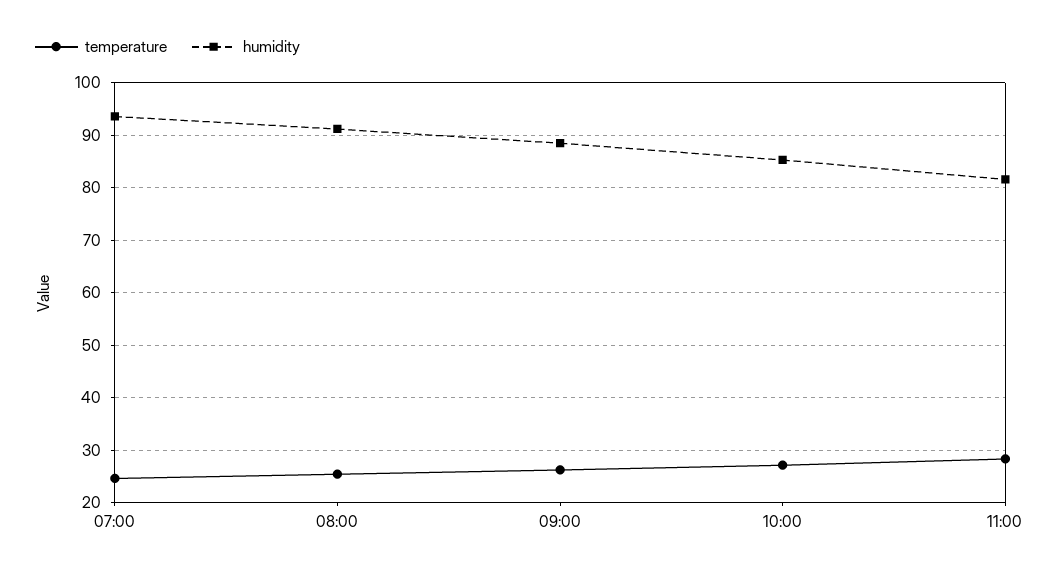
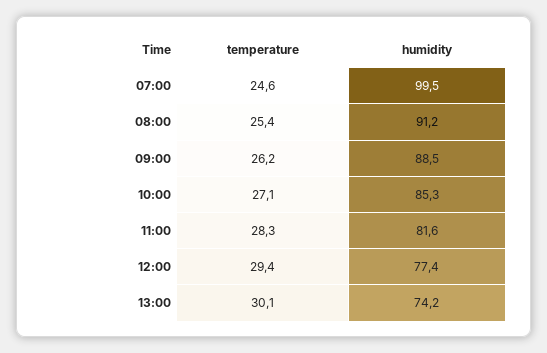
humidity, 07:00: 94 -> 99.5
temperature, 12:00: none -> 29.4
humidity, 12:00: none -> 77.4
temperature, 13:00: none -> 30.1
humidity, 13:00: none -> 74.2

